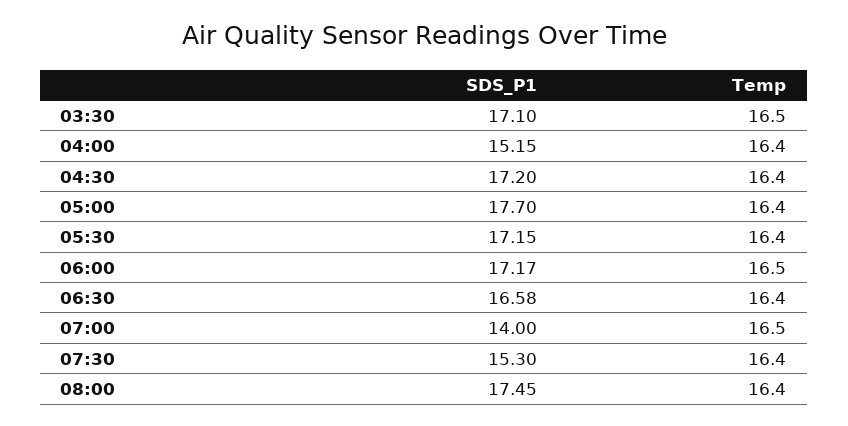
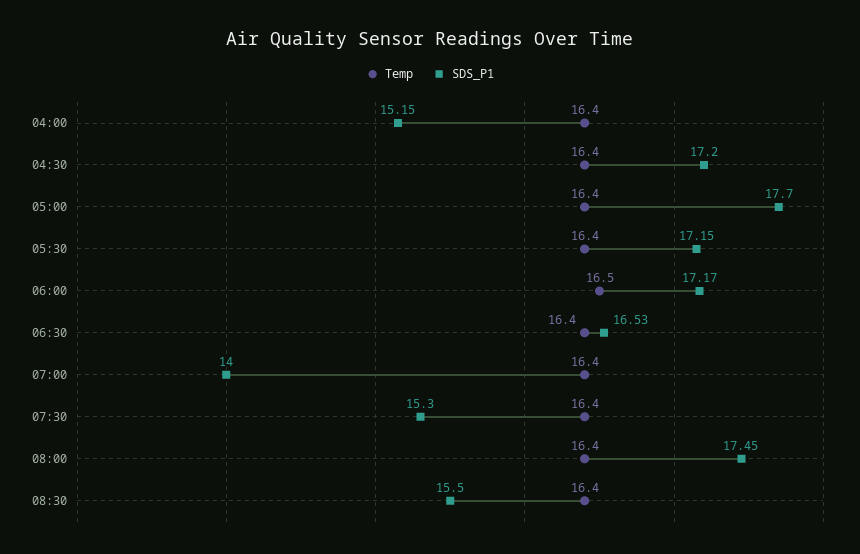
SDS_P1, 03:30: 17.1 -> none
Temp, 03:30: 16.5 -> none
SDS_P1, 06:30: 16.58 -> 16.53
Temp, 07:00: 16.5 -> 16.4
Temp, 08:30: none -> 16.4
SDS_P1, 08:30: none -> 15.5

